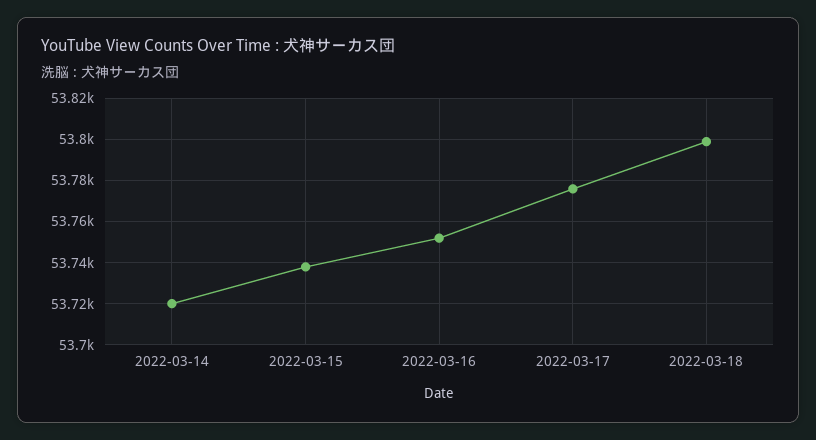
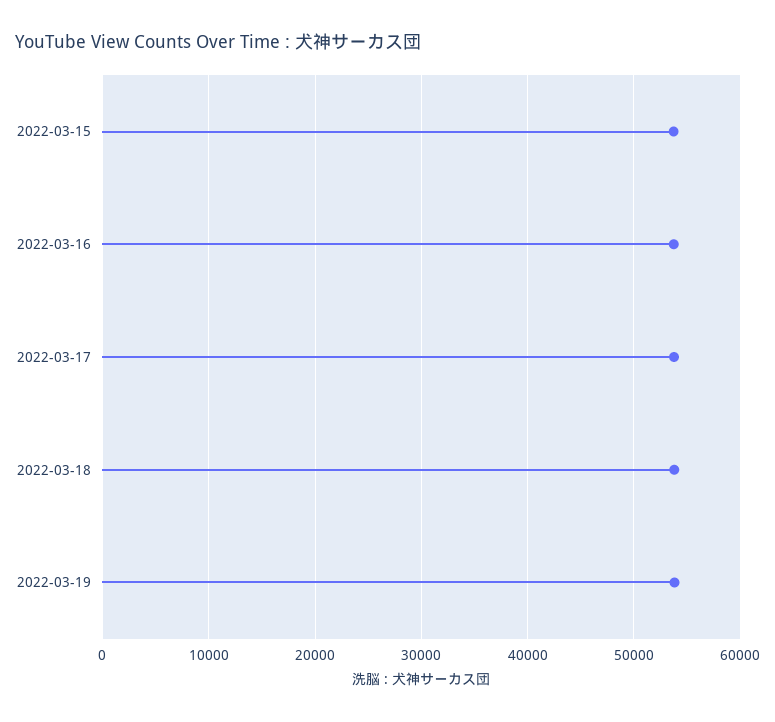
2022-03-14: 53720 -> none
2022-03-19: none -> 54000

